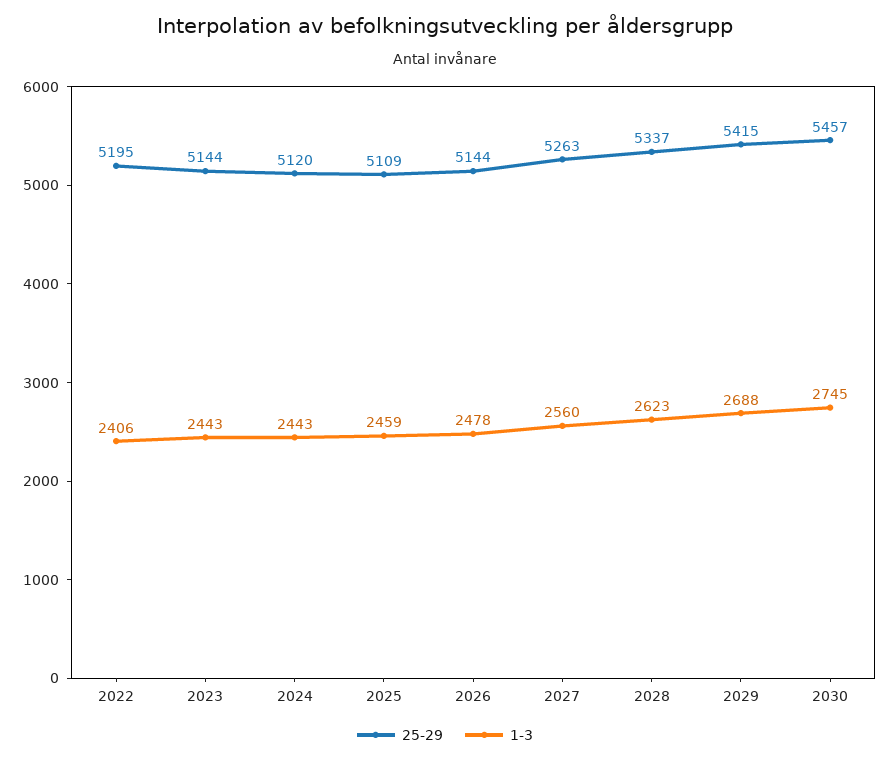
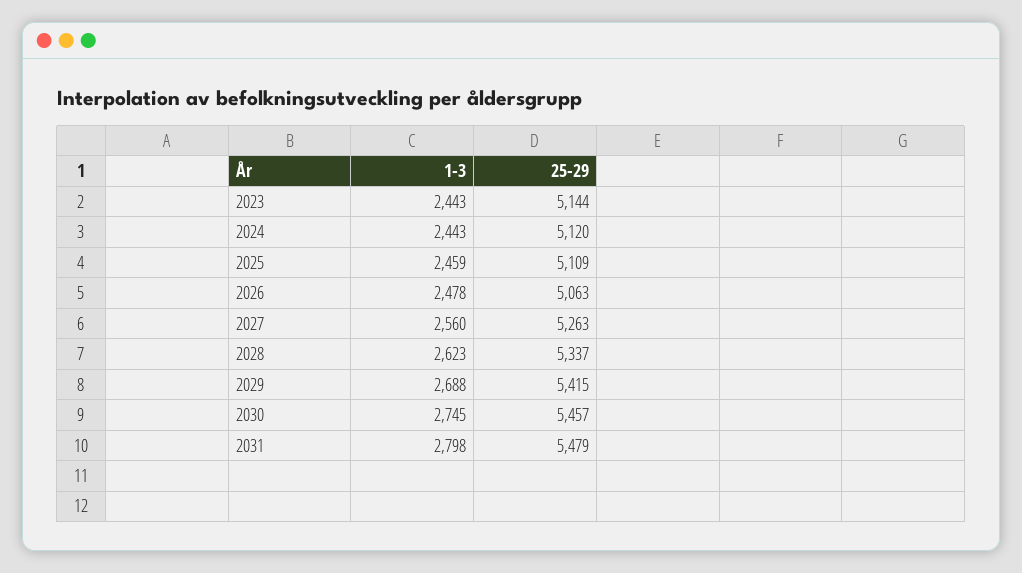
25-29, 2022: 5195 -> none
1-3, 2022: 2406 -> none
25-29, 2026: 5144 -> 5063
1-3, 2031: none -> 2798
25-29, 2031: none -> 5479

